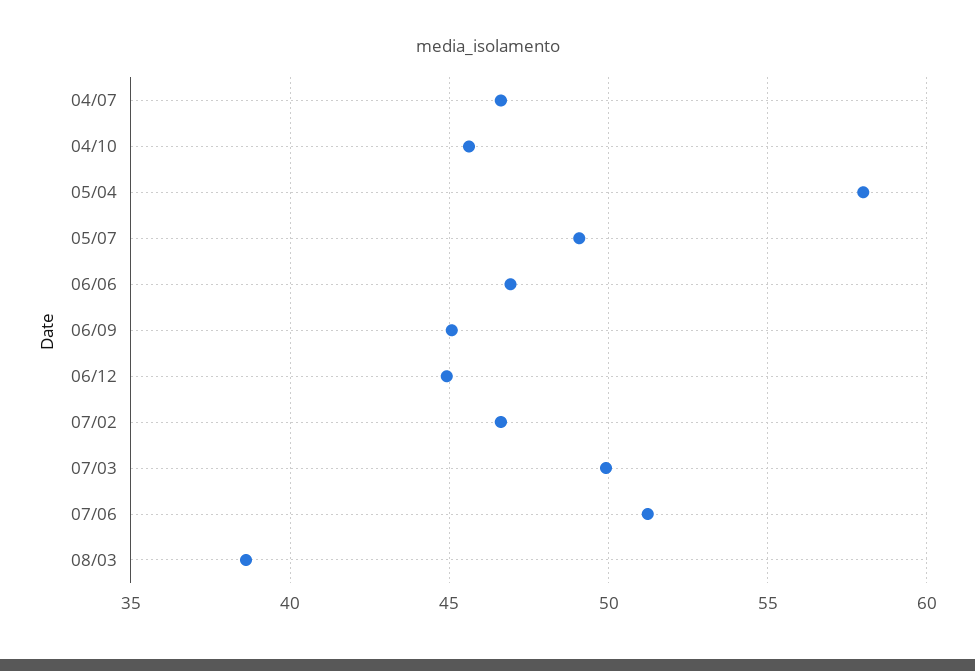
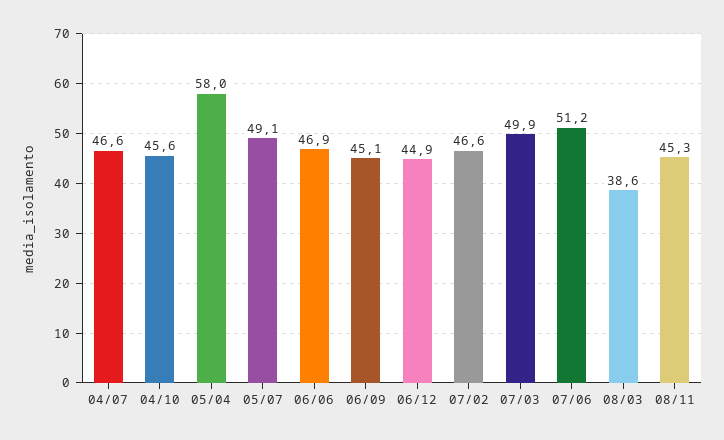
08/11: none -> 45.3

